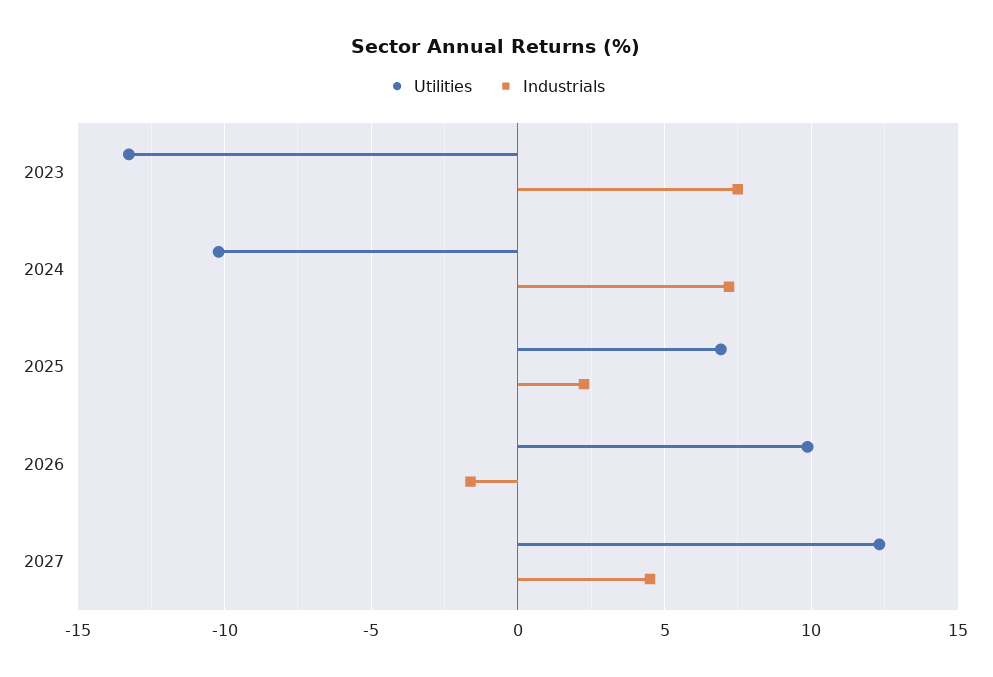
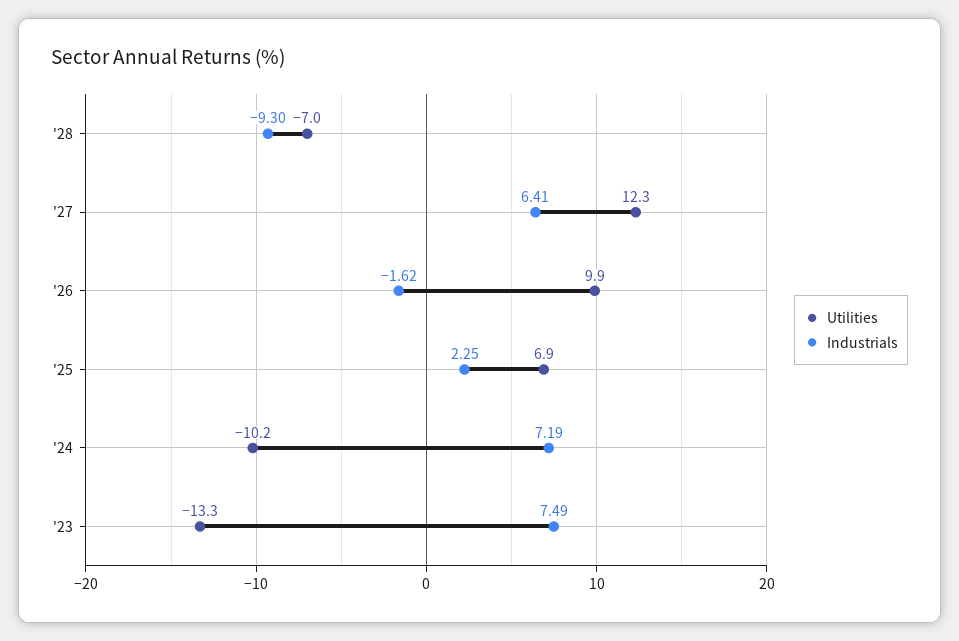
Industrials, 2027: 4.5 -> 6.41
Utilities, '28: none -> -7
Industrials, '28: none -> -9.3

